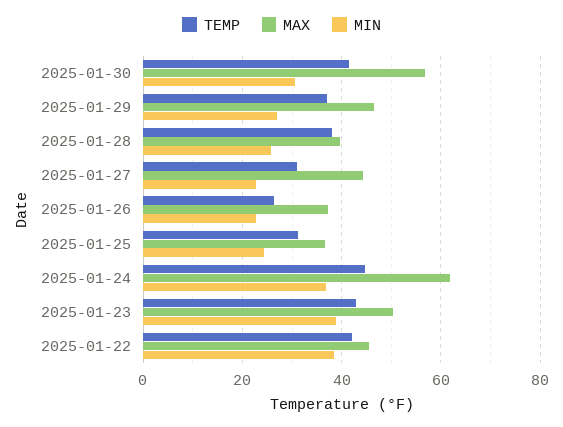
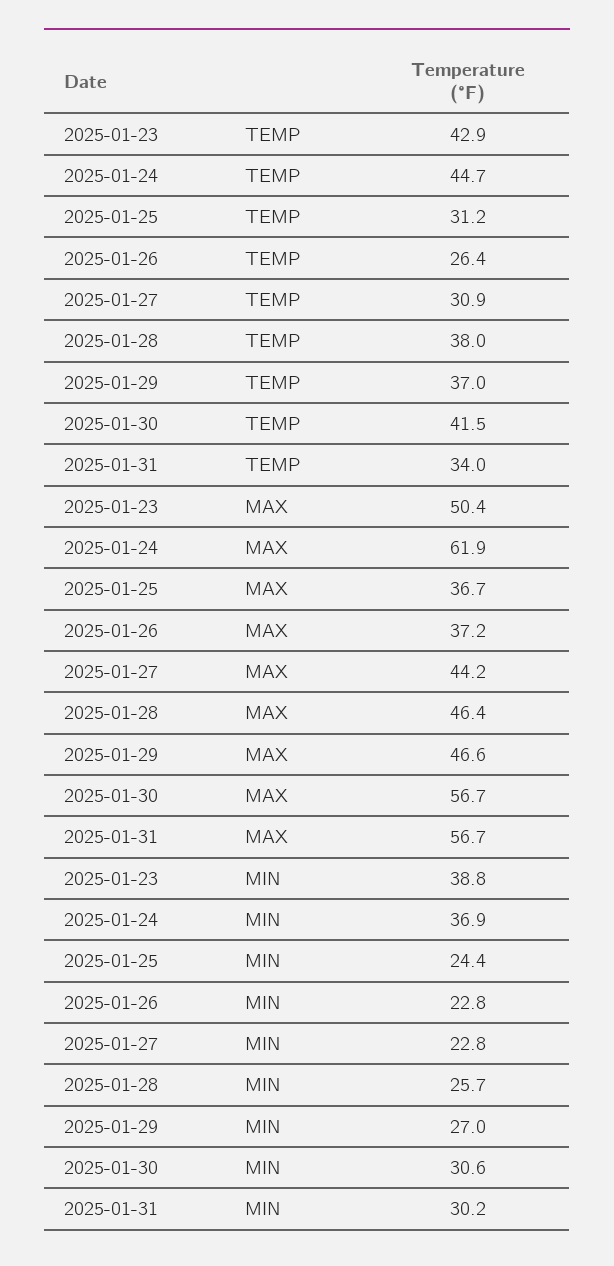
MAX, 2025-01-28: 40 -> 46.4
TEMP, 2025-01-22: 42 -> none
MAX, 2025-01-22: 46 -> none
MIN, 2025-01-22: 38 -> none
TEMP, 2025-01-31: none -> 34
MAX, 2025-01-31: none -> 56.7
MIN, 2025-01-31: none -> 30.2

